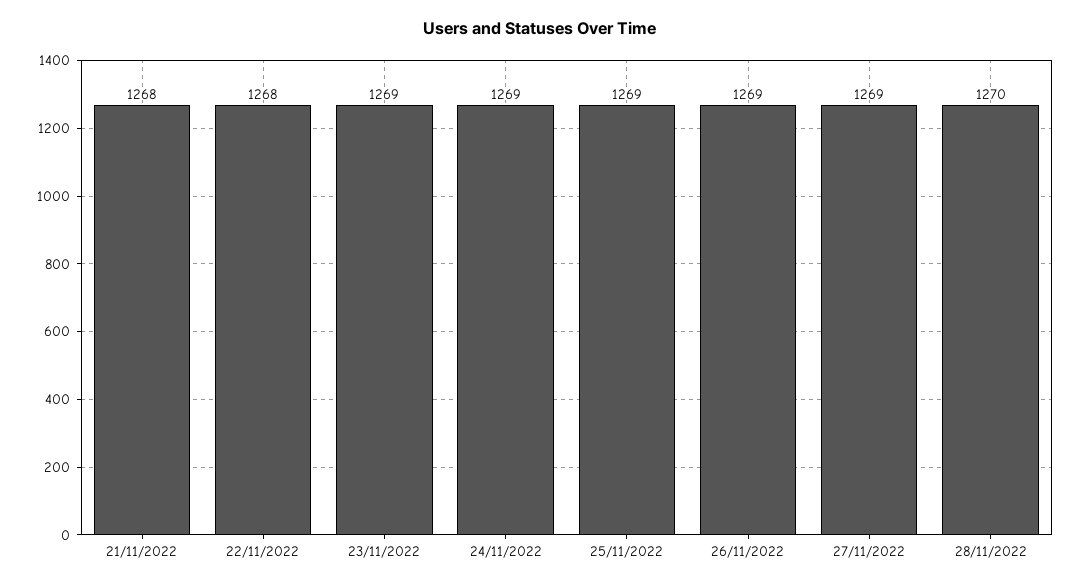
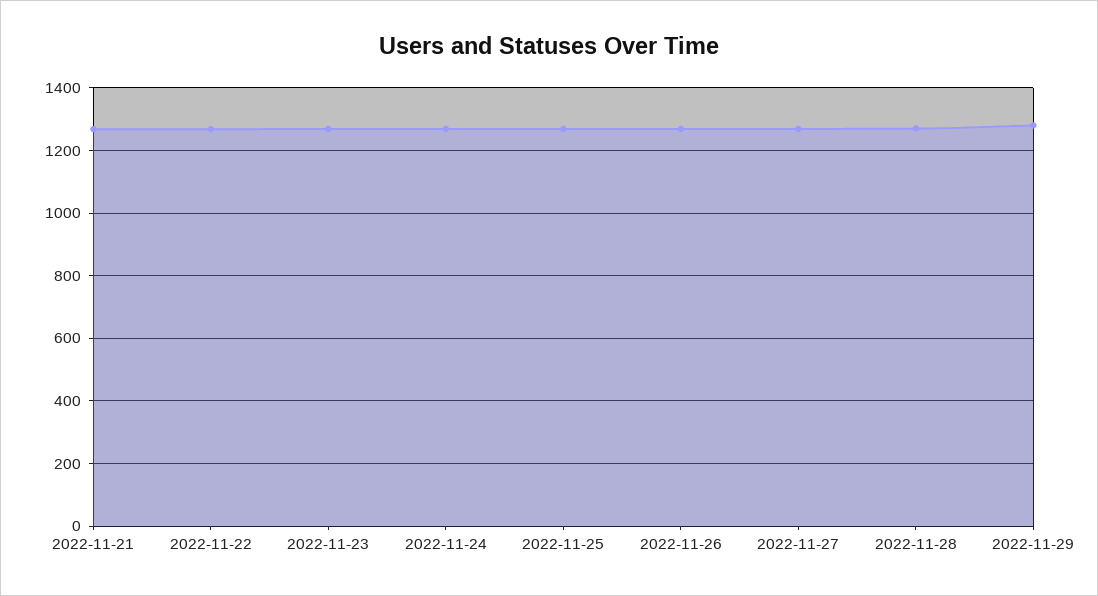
2022-11-29: none -> 1280

